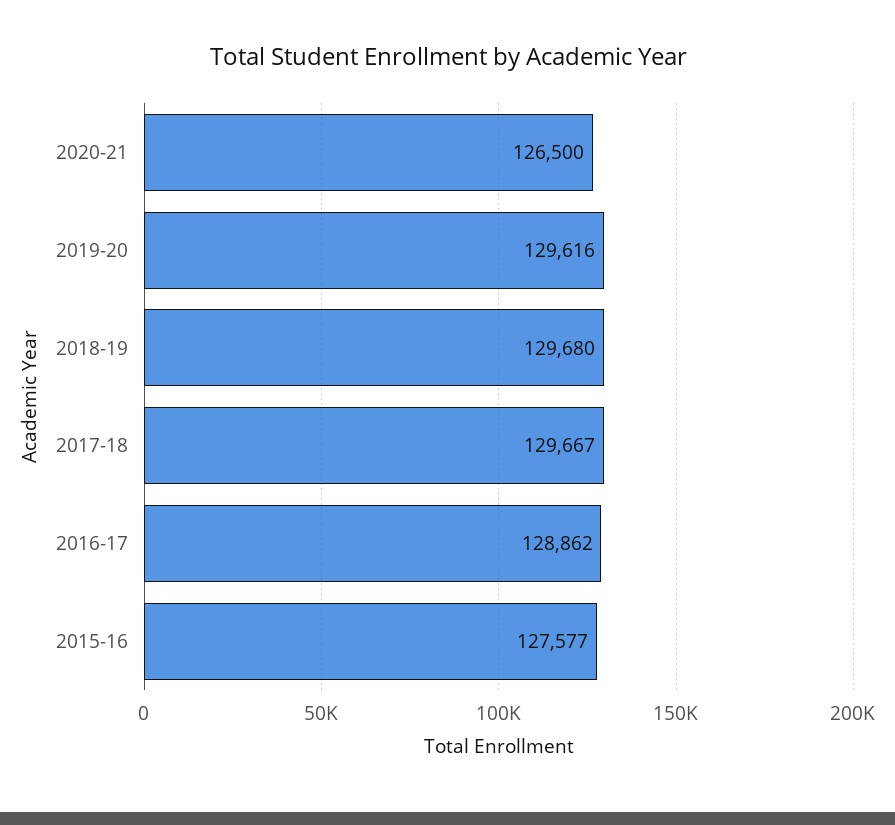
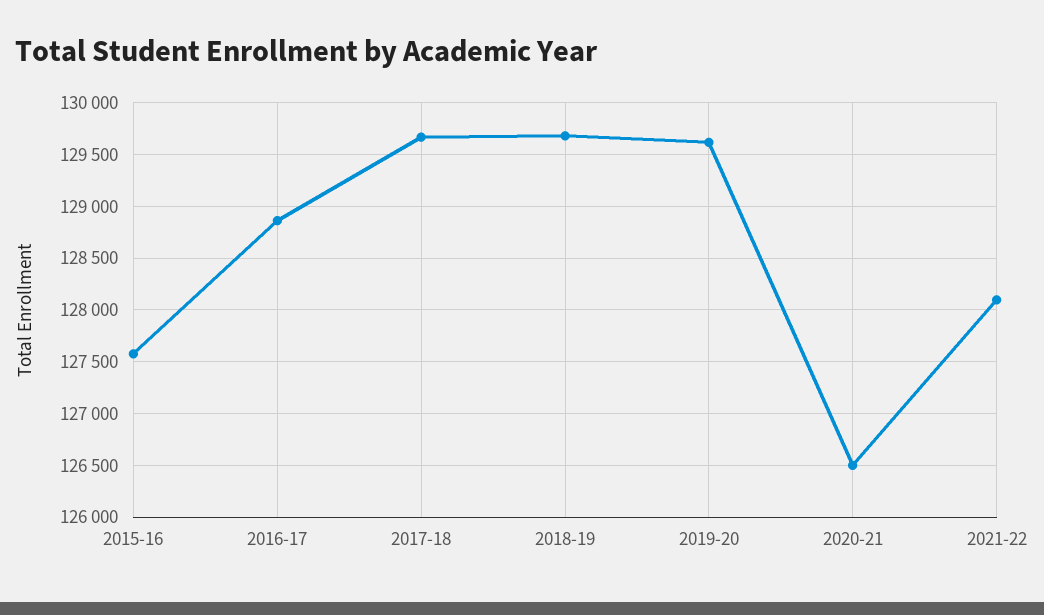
2021-22: none -> 128100

